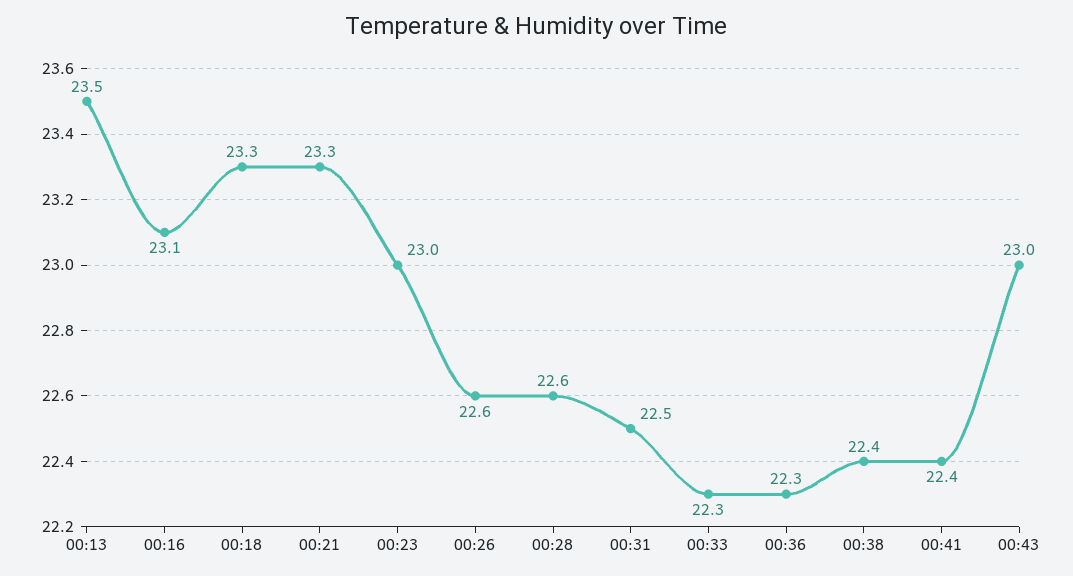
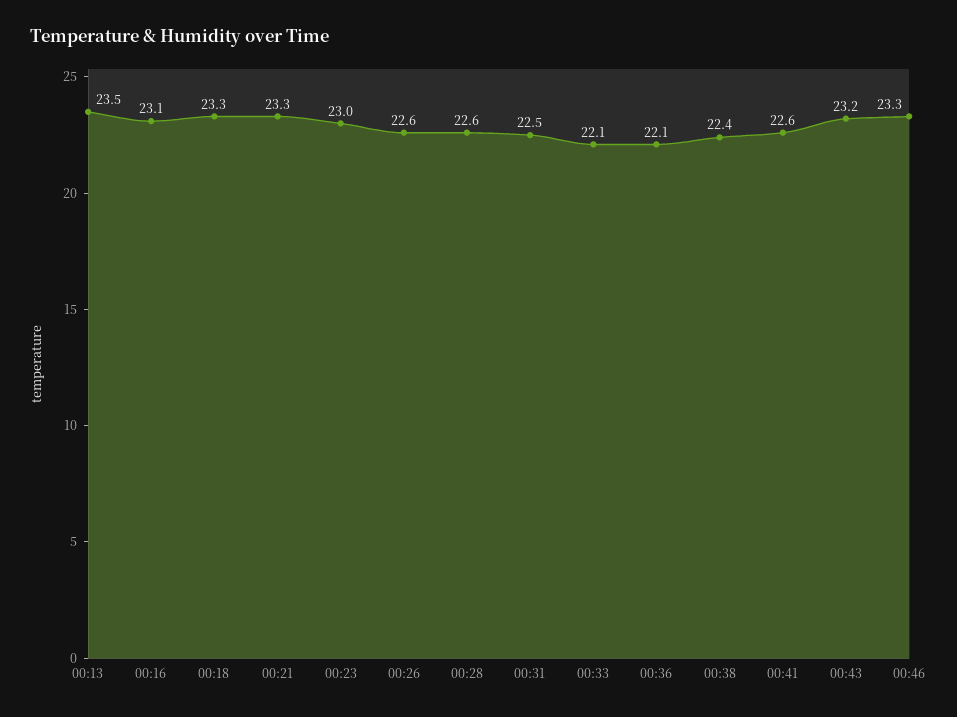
00:33: 22.3 -> 22.1
00:36: 22.3 -> 22.1
00:41: 22.4 -> 22.6
00:43: 23 -> 23.2
00:46: none -> 23.3

